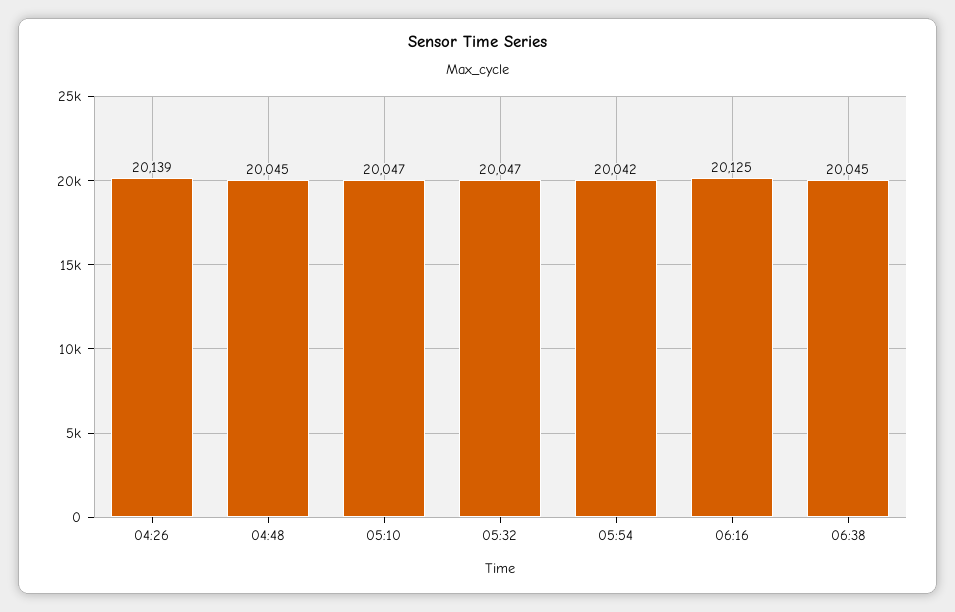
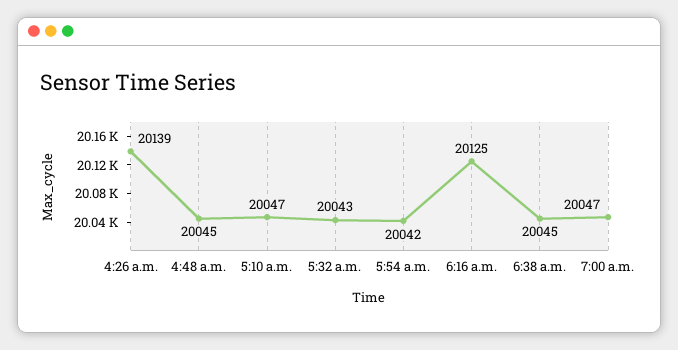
05:32: 20047 -> 20043
7:00 a.m.: none -> 20047

